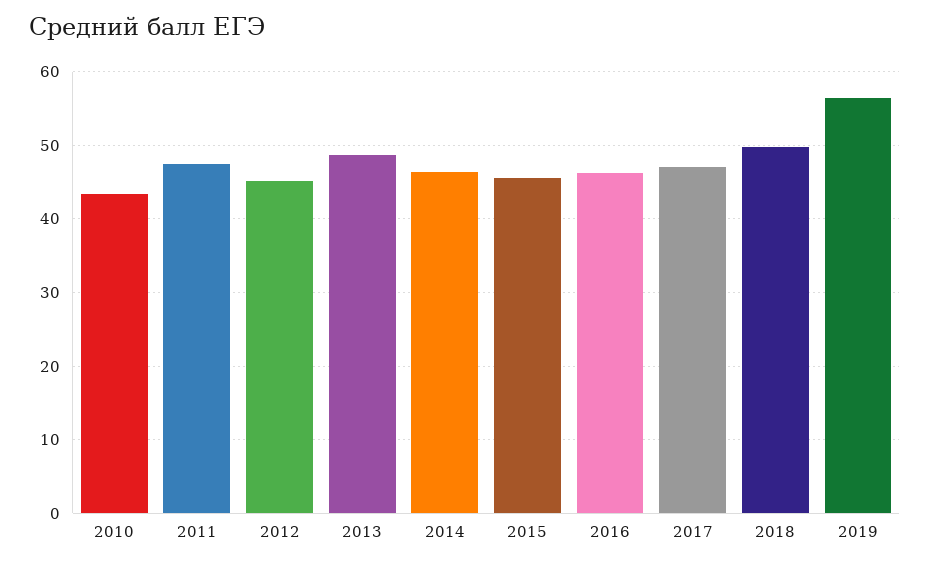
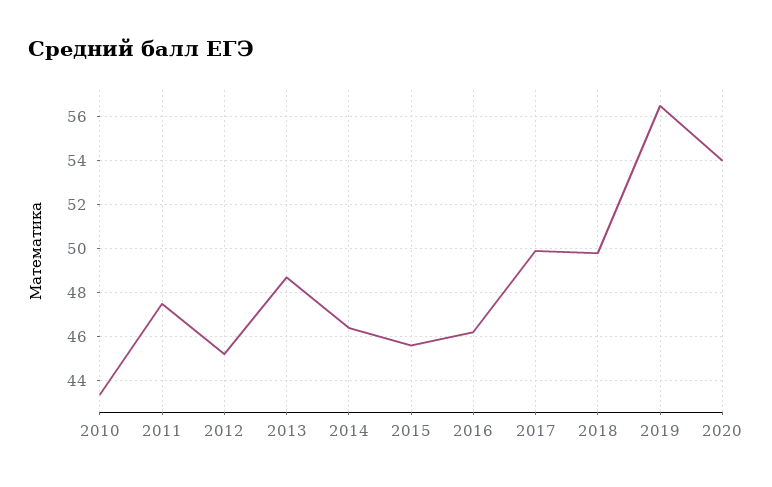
2017: 47 -> 50
2020: none -> 54

